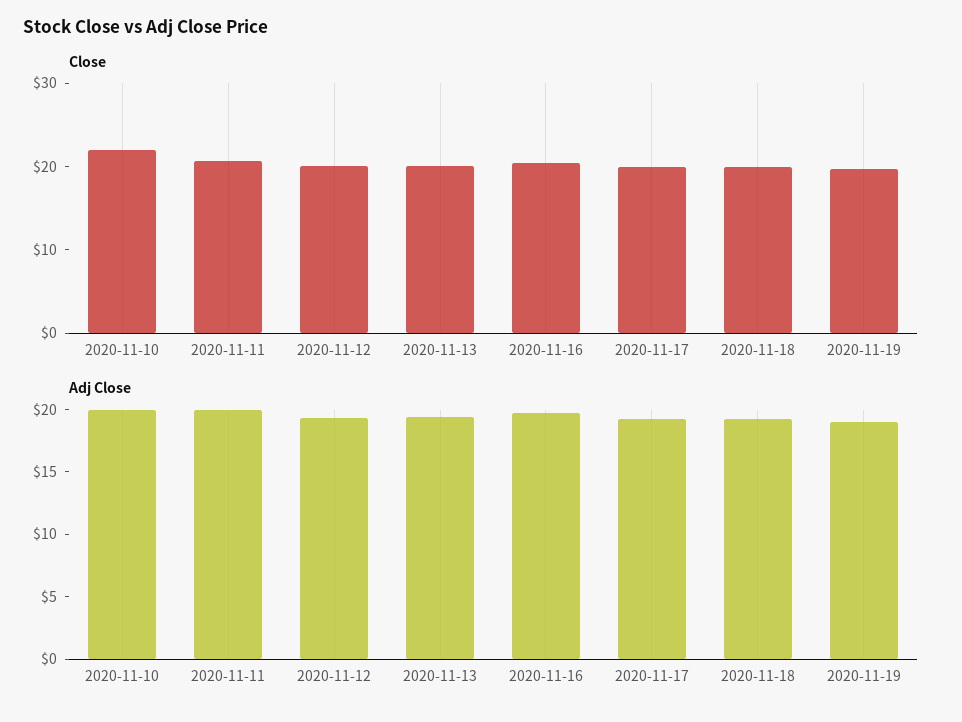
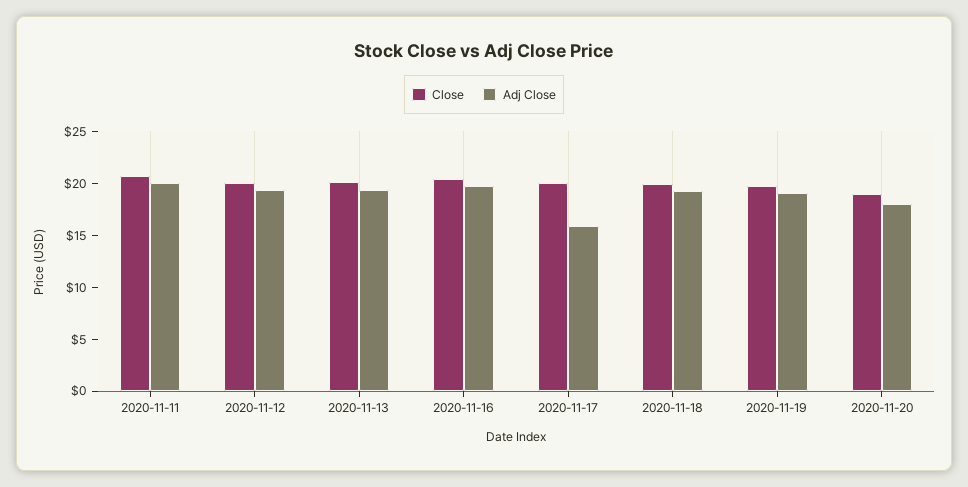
Close, 2020-11-10: 22 -> none
Adj Close, 2020-11-10: 20 -> none
Adj Close, 2020-11-17: 19 -> 16
Close, 2020-11-20: none -> 19
Adj Close, 2020-11-20: none -> 18

